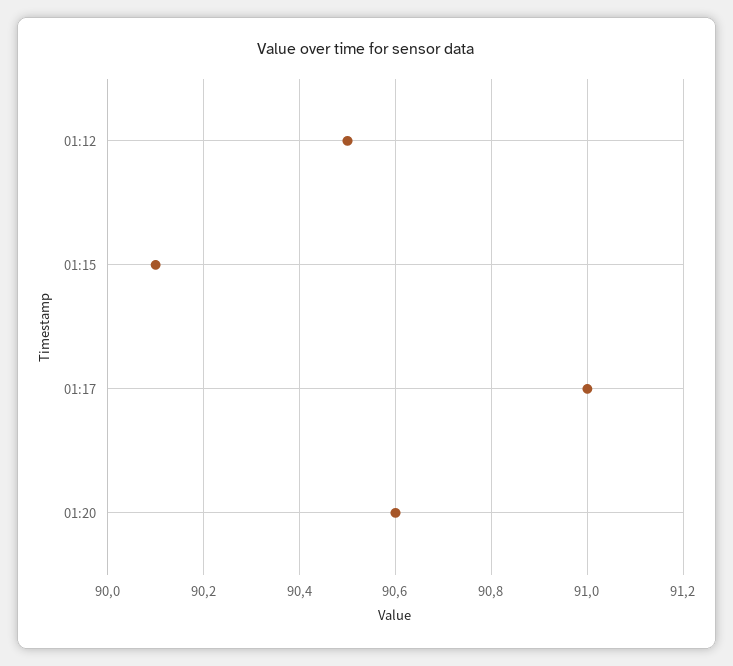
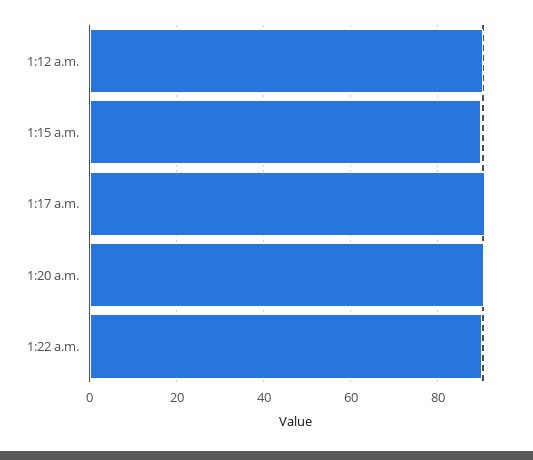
1:22 a.m.: none -> 90

